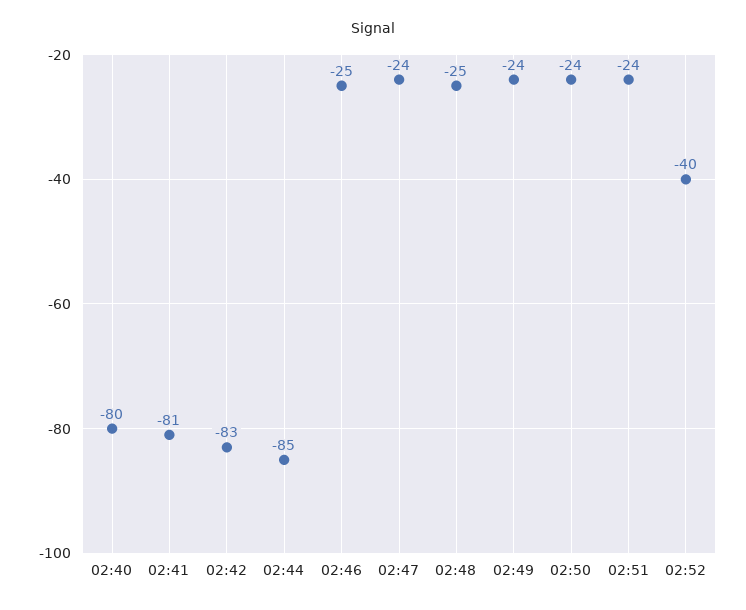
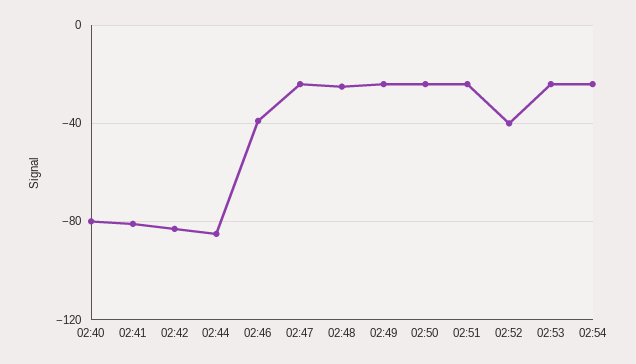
02:46: -25 -> -40
02:53: none -> -25
02:54: none -> -25

